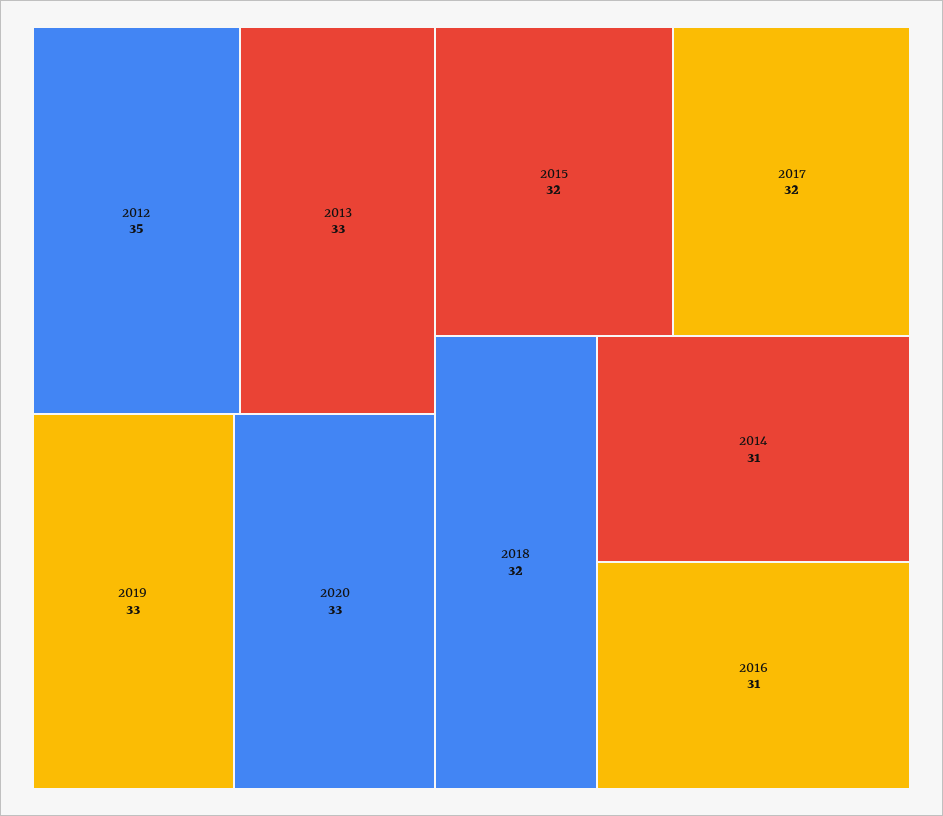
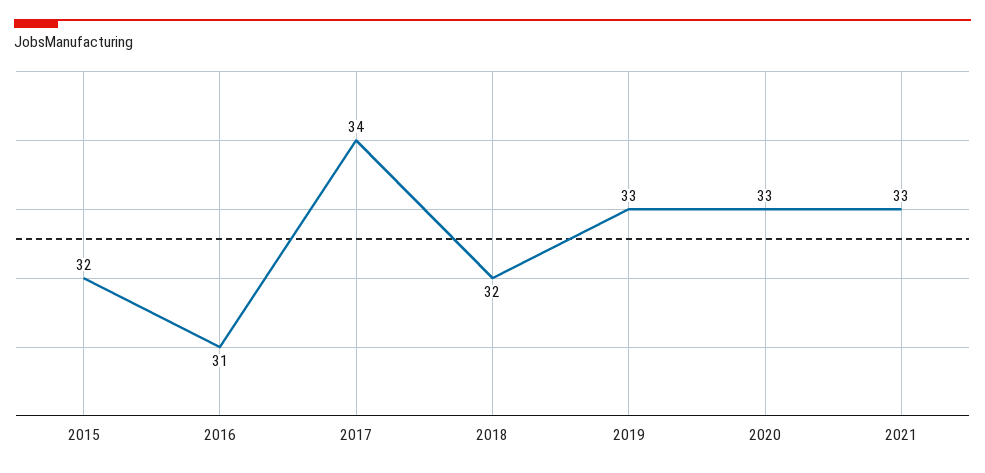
2012: 35 -> none
2013: 33 -> none
2017: 32 -> 34
2014: 31 -> none
2021: none -> 33

